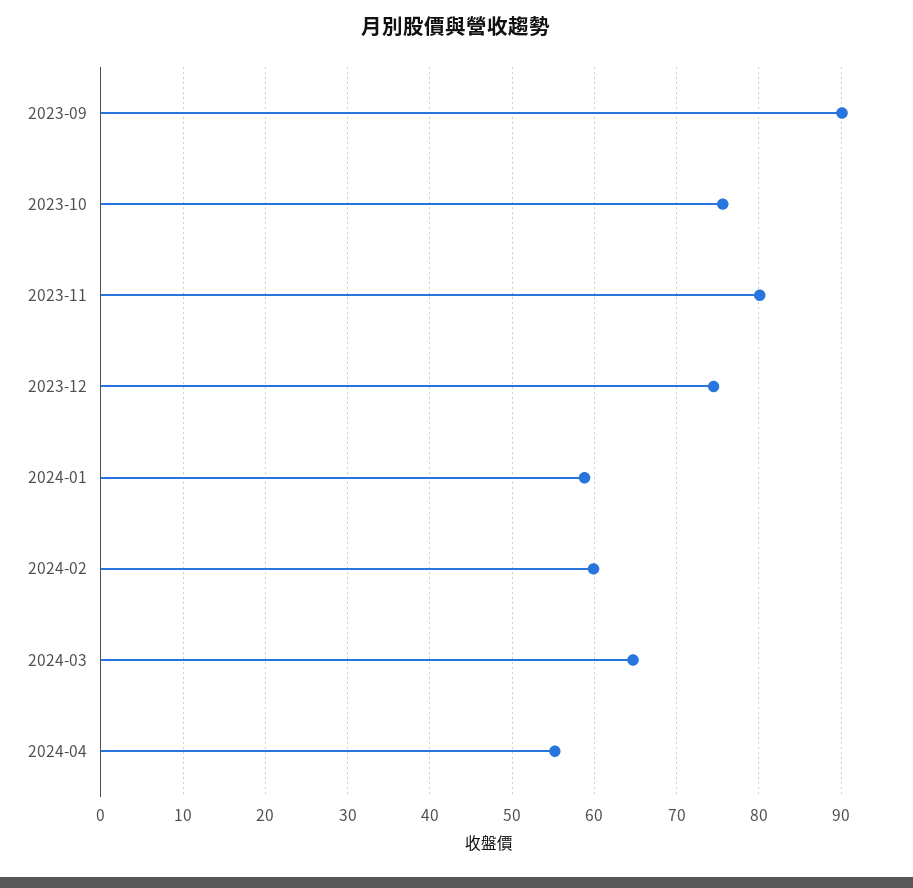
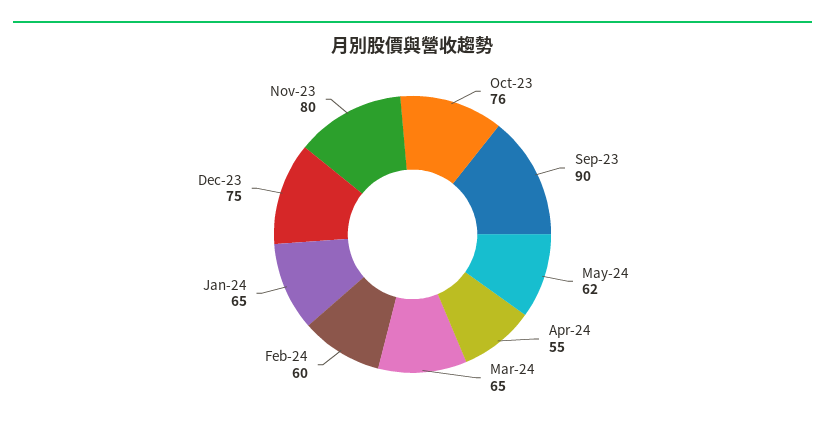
2024-01: 59 -> 65
May-24: none -> 62

